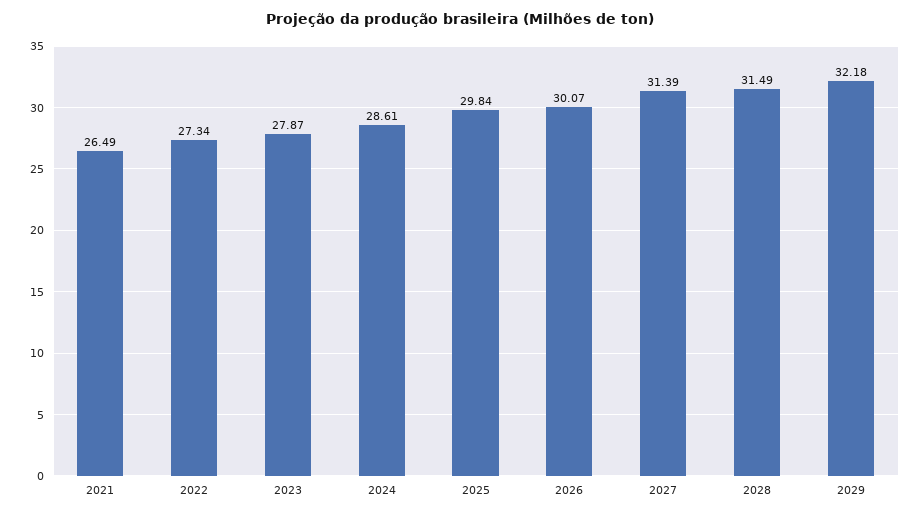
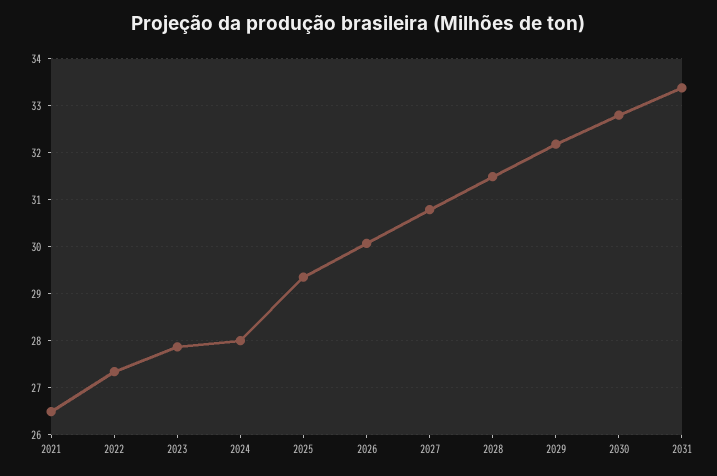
2024: 28.61 -> 28
2025: 29.84 -> 29.4
2027: 31.39 -> 30.8
2030: none -> 32.8
2031: none -> 33.4

